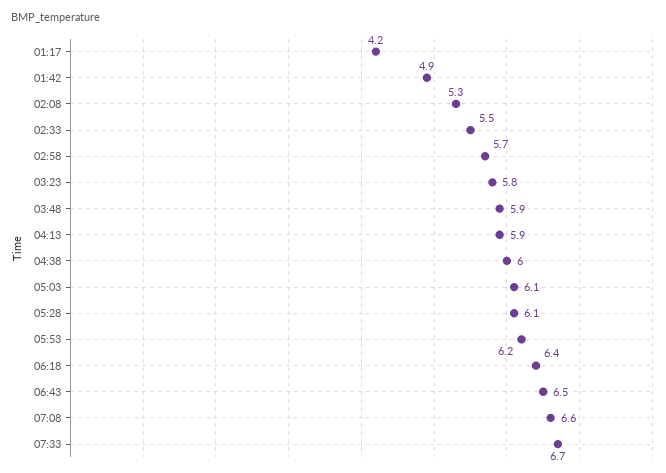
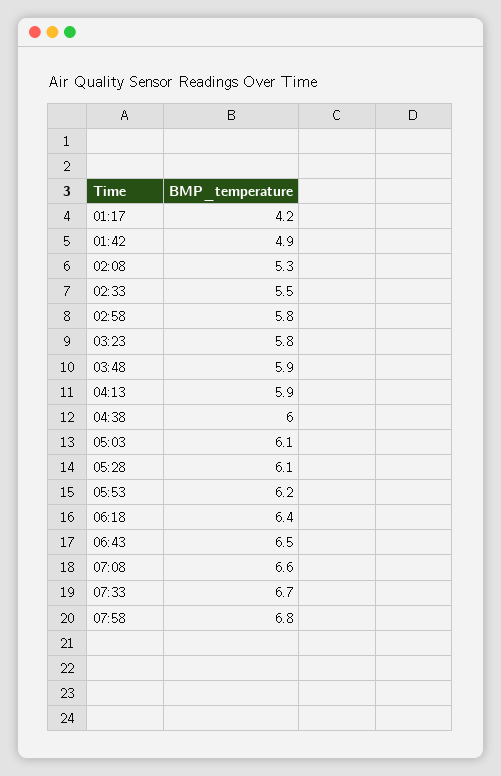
02:58: 5.7 -> 5.8
07:58: none -> 6.8

